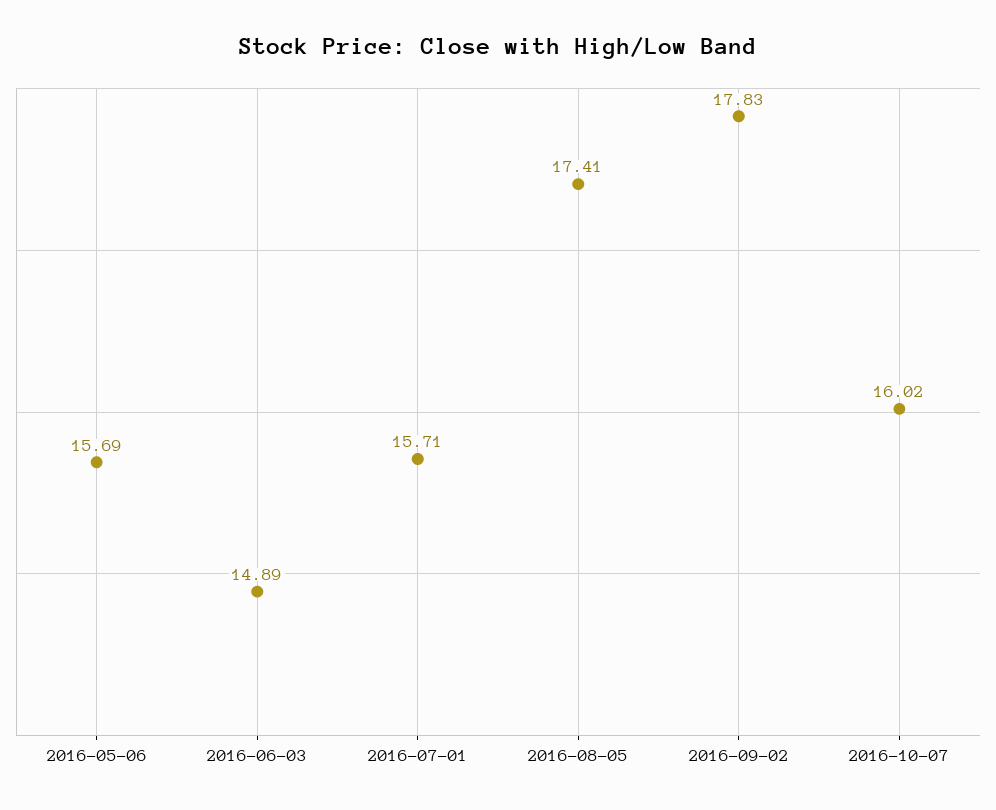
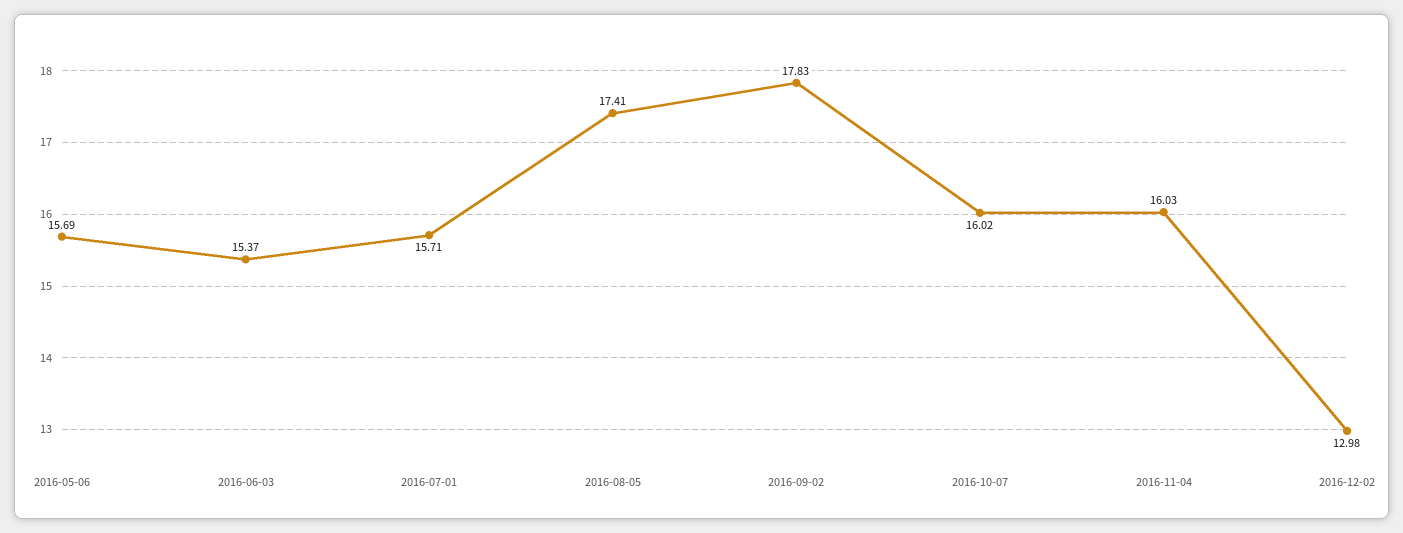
2016-06-03: 14.89 -> 15.37
2016-11-04: none -> 16.03
2016-12-02: none -> 12.98

